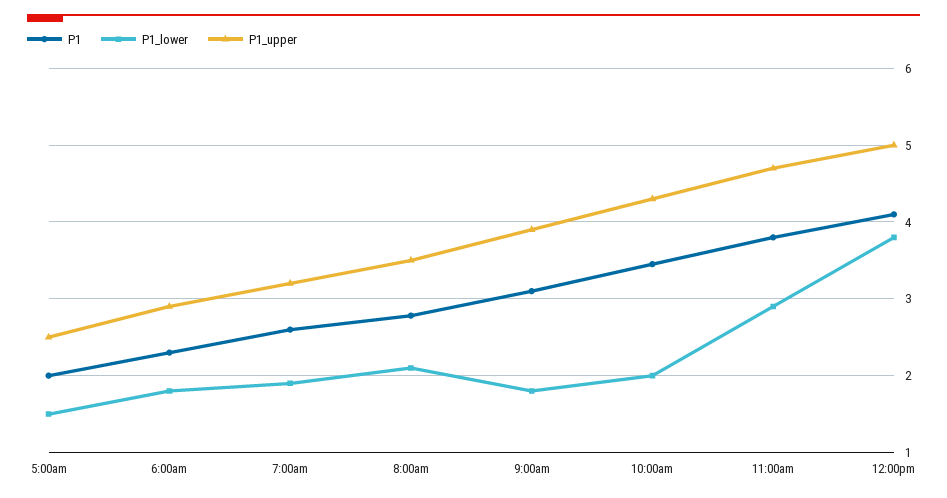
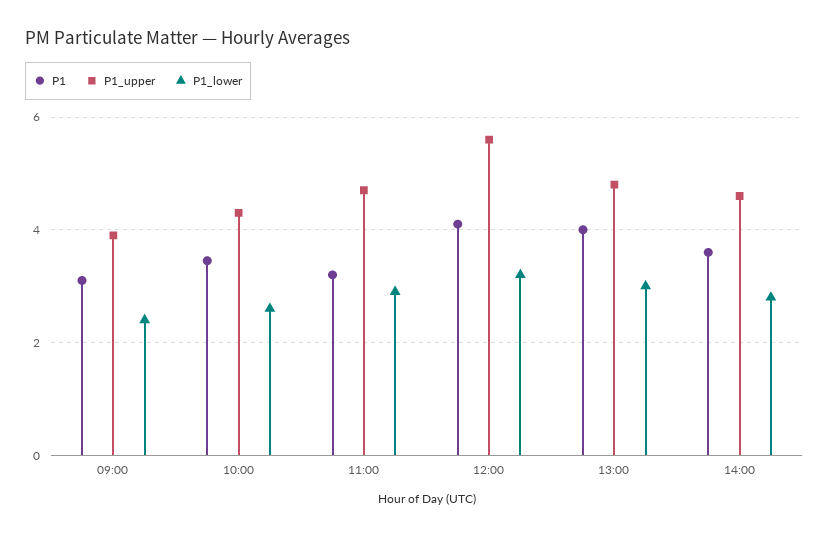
P1, 5:00am: 2 -> none
P1_lower, 5:00am: 1.5 -> none
P1_upper, 5:00am: 2.5 -> none
P1, 6:00am: 2.3 -> none
P1_lower, 6:00am: 1.8 -> none
P1_upper, 6:00am: 2.9 -> none
P1, 7:00am: 2.6 -> none
P1_lower, 7:00am: 1.9 -> none
P1_upper, 7:00am: 3.2 -> none
P1, 8:00am: 2.8 -> none
P1_lower, 8:00am: 2.1 -> none
P1_upper, 8:00am: 3.5 -> none
P1_lower, 9:00am: 1.8 -> 2.4
P1_lower, 10:00am: 2 -> 2.6
P1, 11:00am: 3.8 -> 3.2
P1_lower, 12:00pm: 3.8 -> 3.2
P1_upper, 12:00pm: 5 -> 5.6
P1, 13:00: none -> 4
P1_upper, 13:00: none -> 4.8
P1_lower, 13:00: none -> 3
P1, 14:00: none -> 3.6
P1_upper, 14:00: none -> 4.6
P1_lower, 14:00: none -> 2.8

